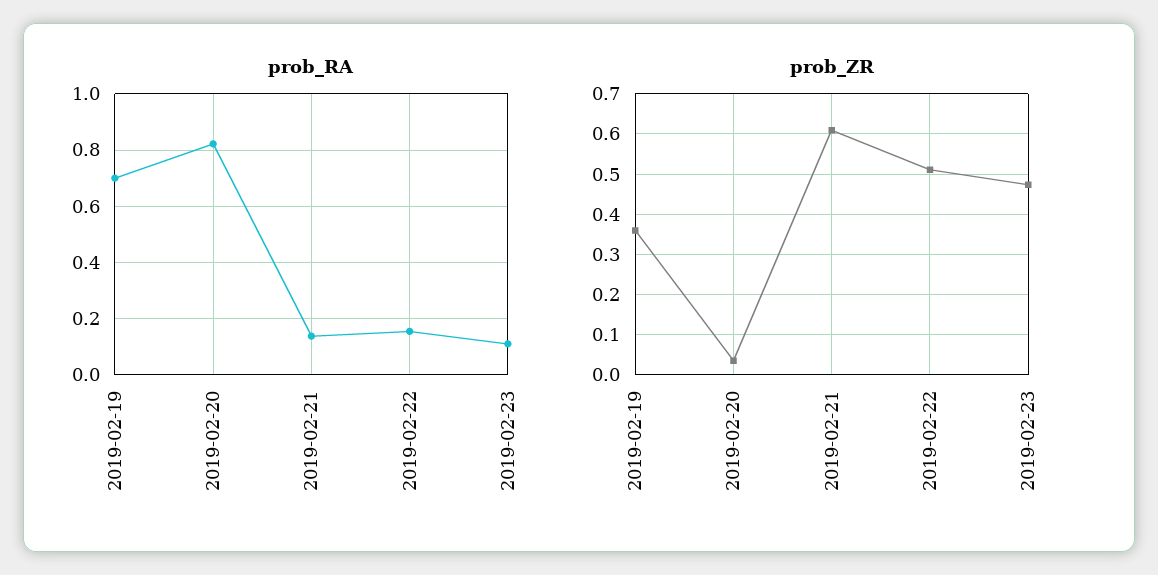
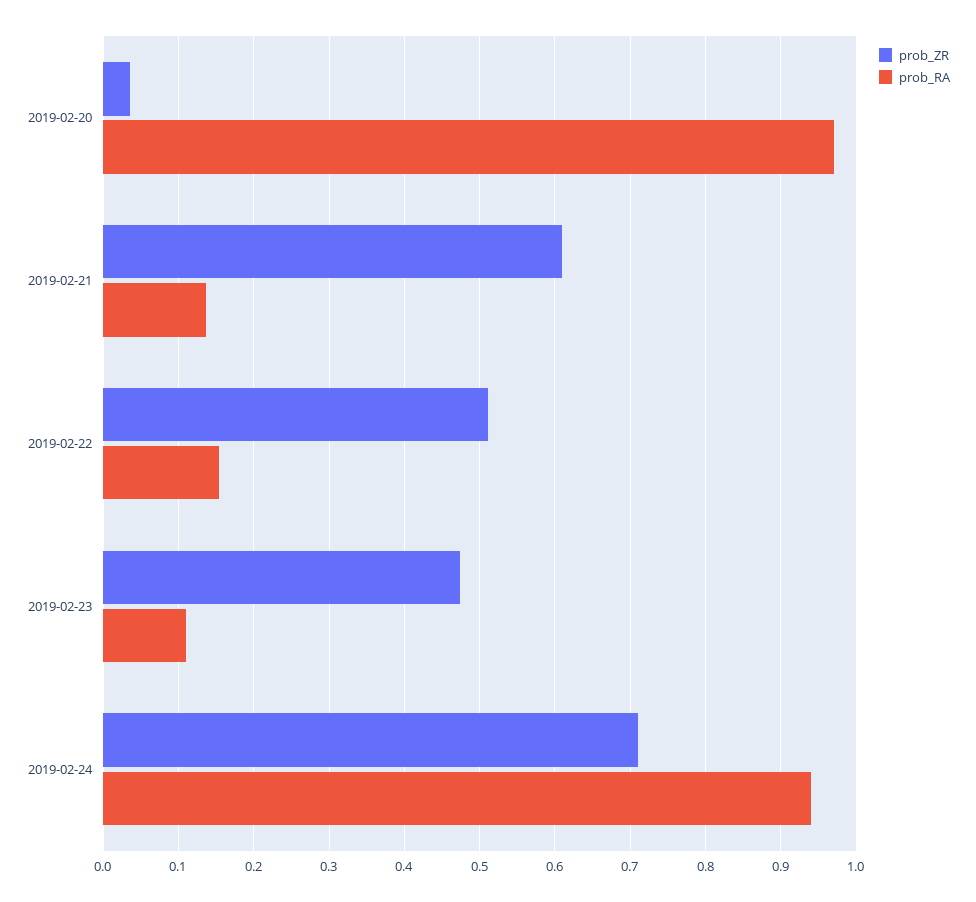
prob_RA, 2019-02-19: 0.7 -> none
prob_RA, 2019-02-20: 0.825 -> 0.97
prob_ZR, 2019-02-19: 0.36 -> none
prob_ZR, 2019-02-24: none -> 0.71
prob_RA, 2019-02-24: none -> 0.94

